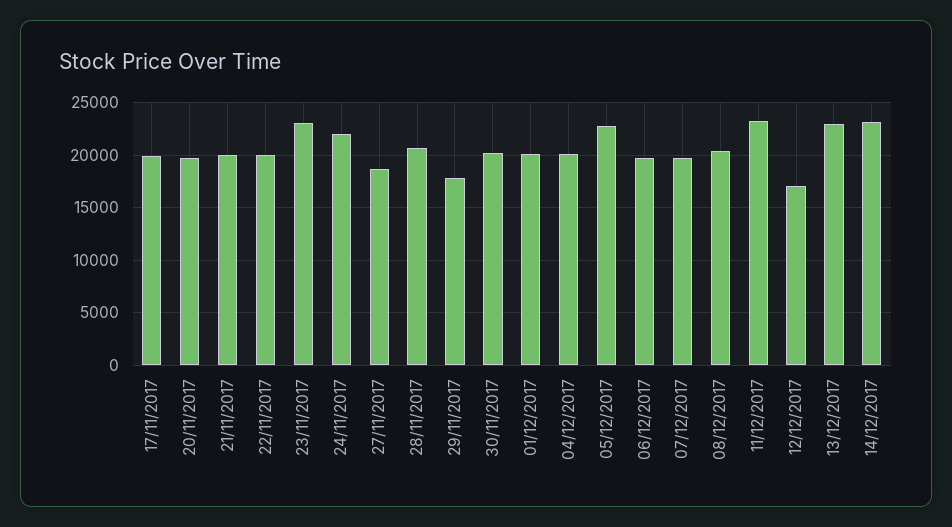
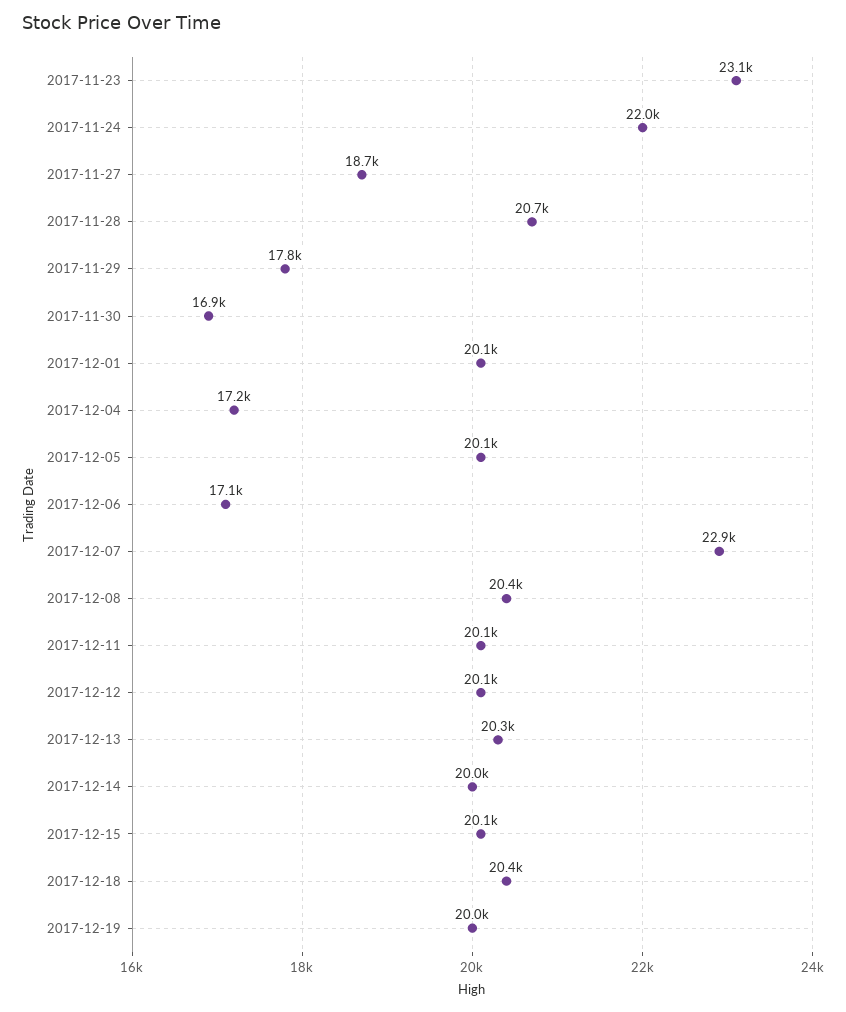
17/11/2017: 20000 -> none
20/11/2017: 20000 -> none
21/11/2017: 20000 -> none
22/11/2017: 20000 -> none
30/11/2017: 20000 -> 16900
04/12/2017: 20000 -> 17200
05/12/2017: 23000 -> 20100
06/12/2017: 20000 -> 17100
07/12/2017: 20000 -> 22900
11/12/2017: 23000 -> 20100
12/12/2017: 17000 -> 20100
13/12/2017: 23000 -> 20300
14/12/2017: 23000 -> 20000
2017-12-15: none -> 20100
2017-12-18: none -> 20400
2017-12-19: none -> 20000

